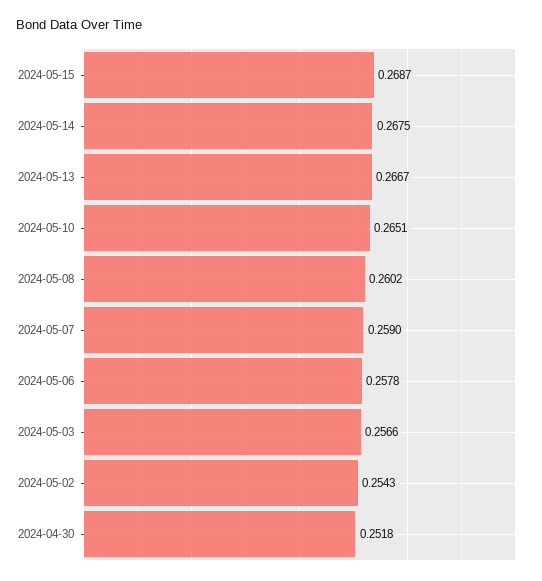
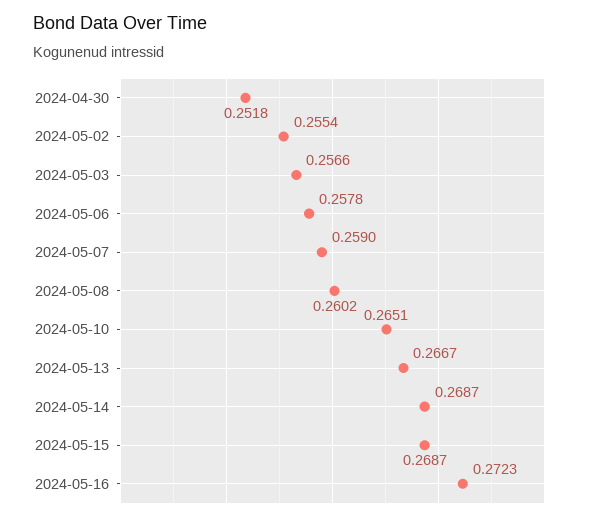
2024-05-14: 0.2675 -> 0.2687
2024-05-02: 0.2543 -> 0.2554
2024-05-16: none -> 0.2723

